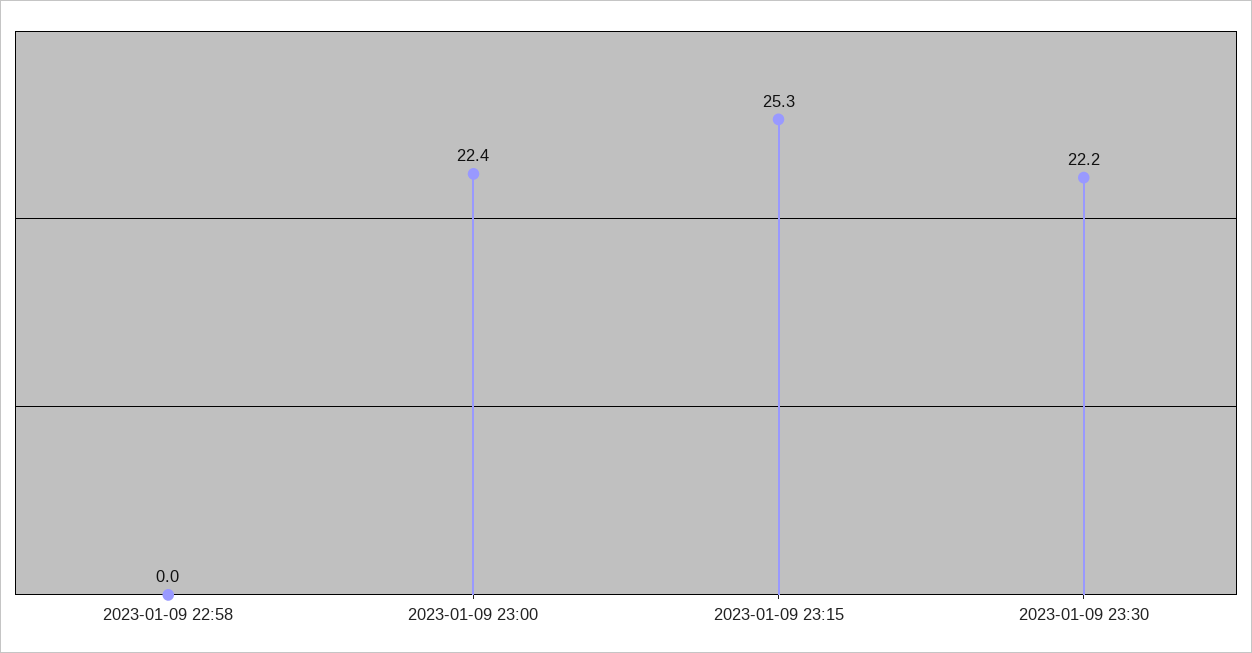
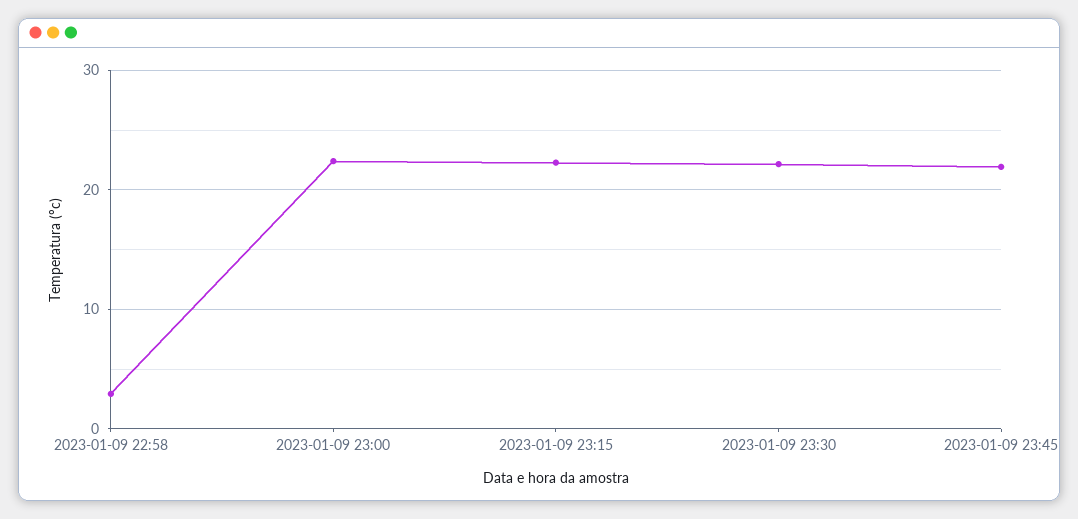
2023-01-09 22:58: 0 -> 3
2023-01-09 23:15: 25.3 -> 22
2023-01-09 23:45: none -> 22

